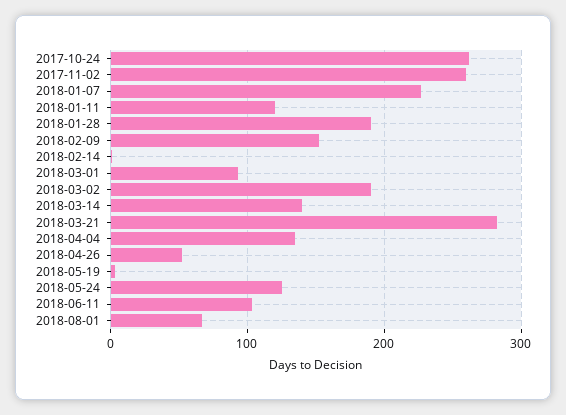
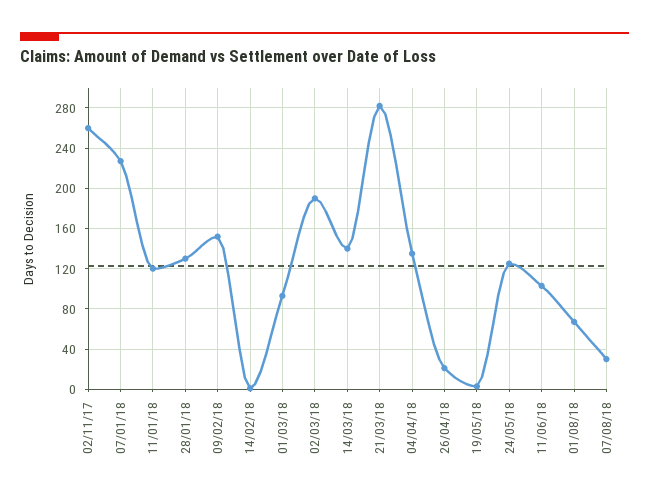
2017-10-24: 260 -> none
2018-01-28: 190 -> 130
2018-04-26: 50 -> 20
07/08/18: none -> 30

